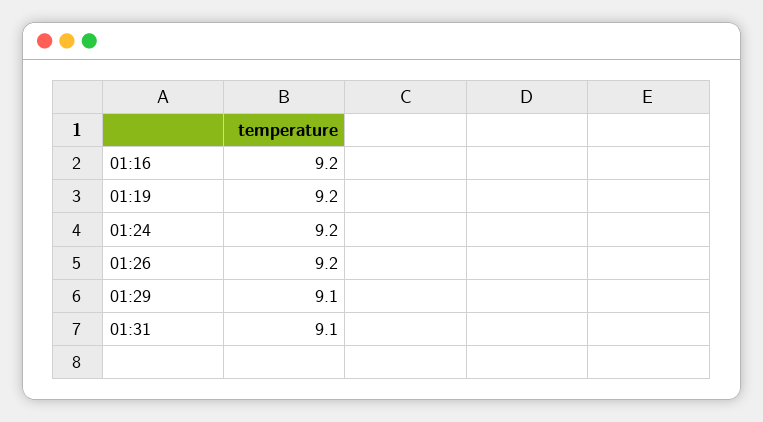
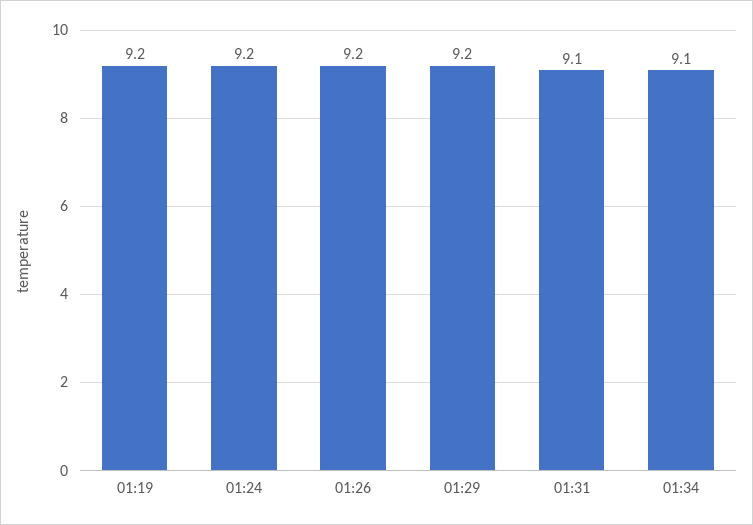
01:16: 9.2 -> none
01:29: 9.1 -> 9.2
01:34: none -> 9.1

